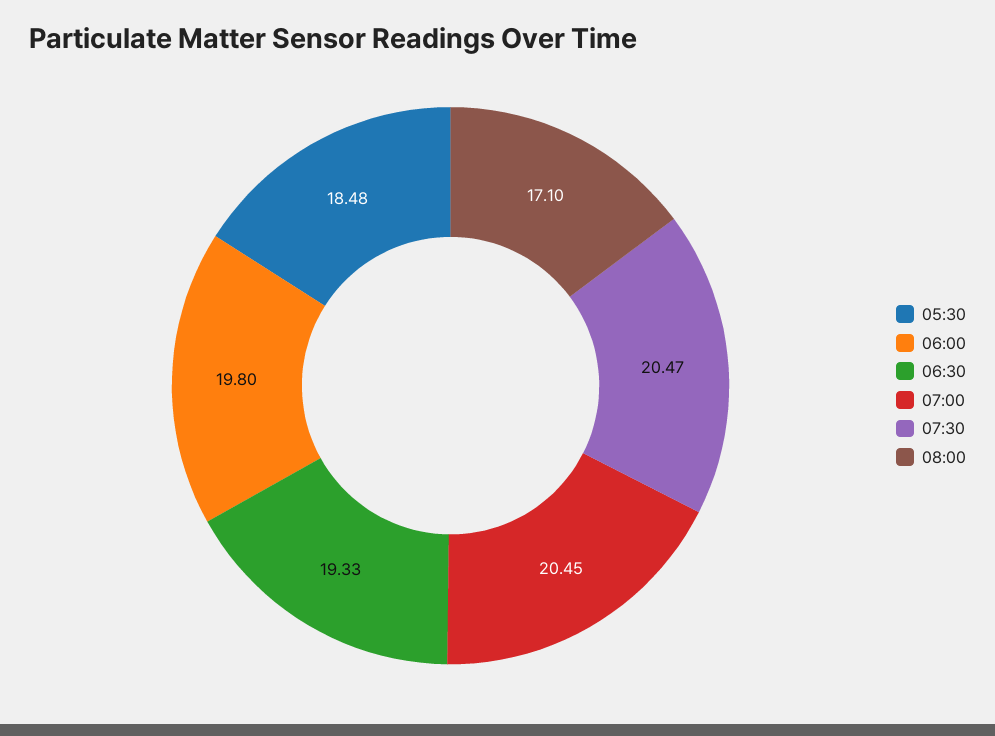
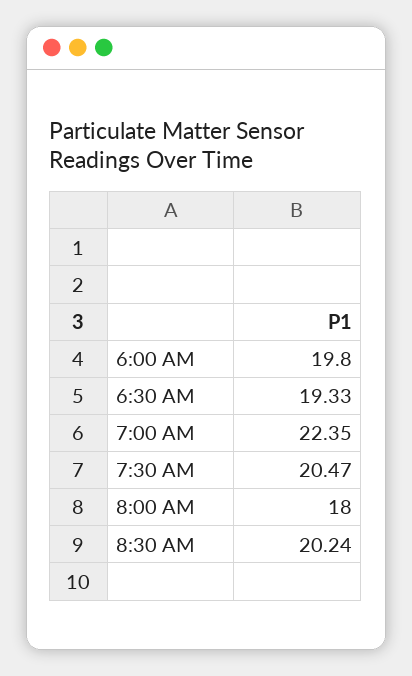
05:30: 18.48 -> none
07:00: 20.45 -> 22.35
08:00: 17.1 -> 18
8:30 AM: none -> 20.24

